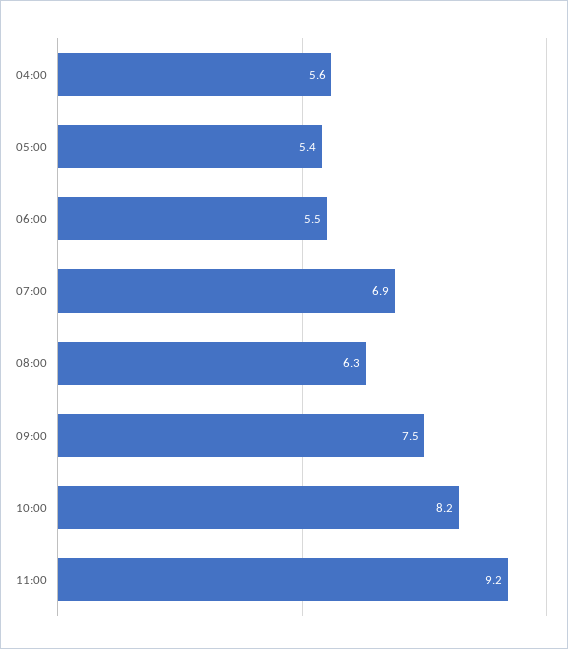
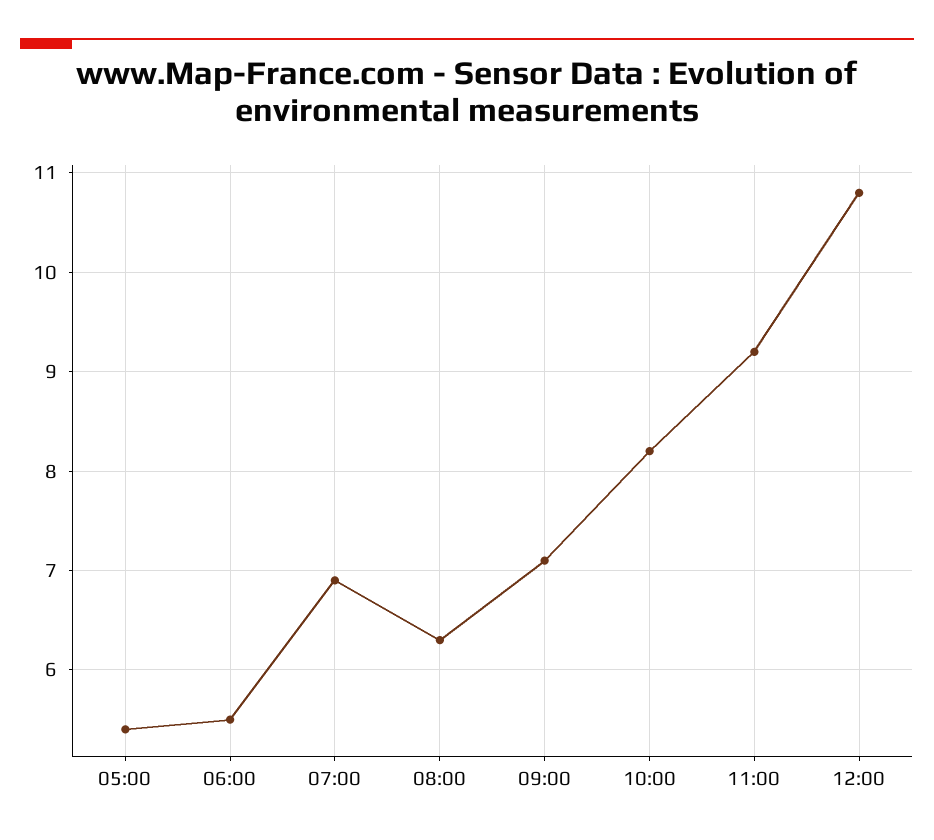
04:00: 5.6 -> none
09:00: 7.5 -> 7.1
12:00: none -> 10.8

